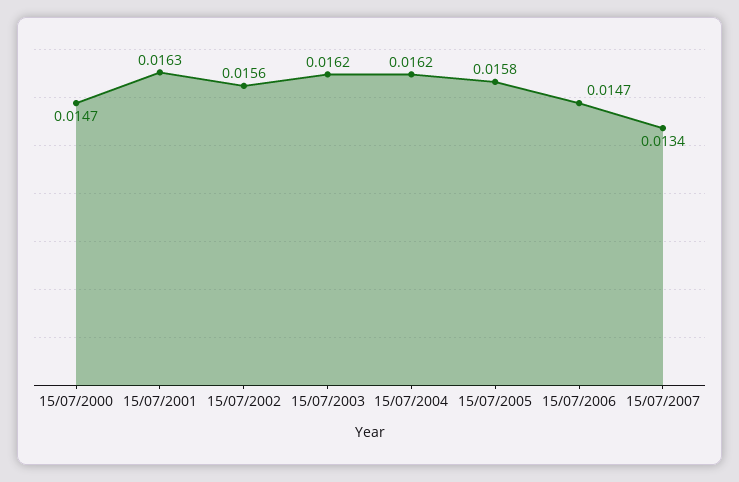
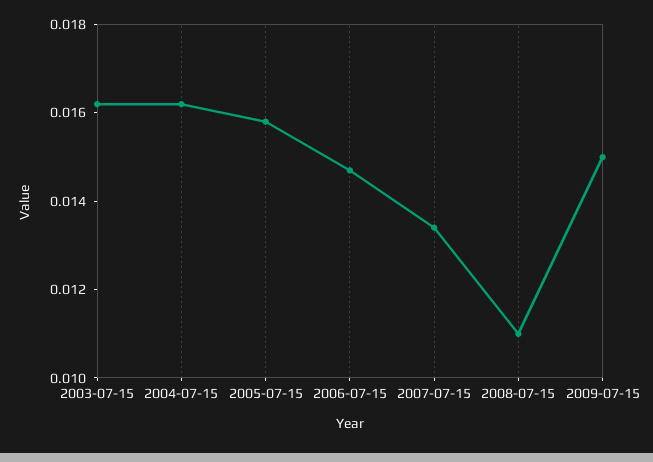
15/07/2000: 0.0147 -> none
15/07/2001: 0.0163 -> none
15/07/2002: 0.0156 -> none
2008-07-15: none -> 0.011
2009-07-15: none -> 0.015

